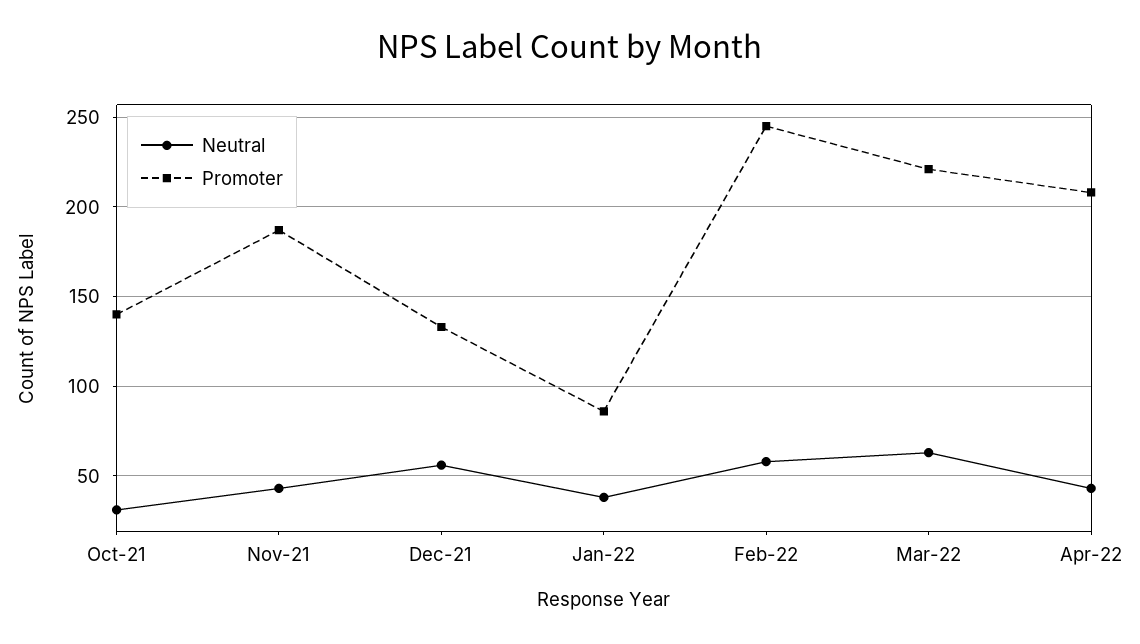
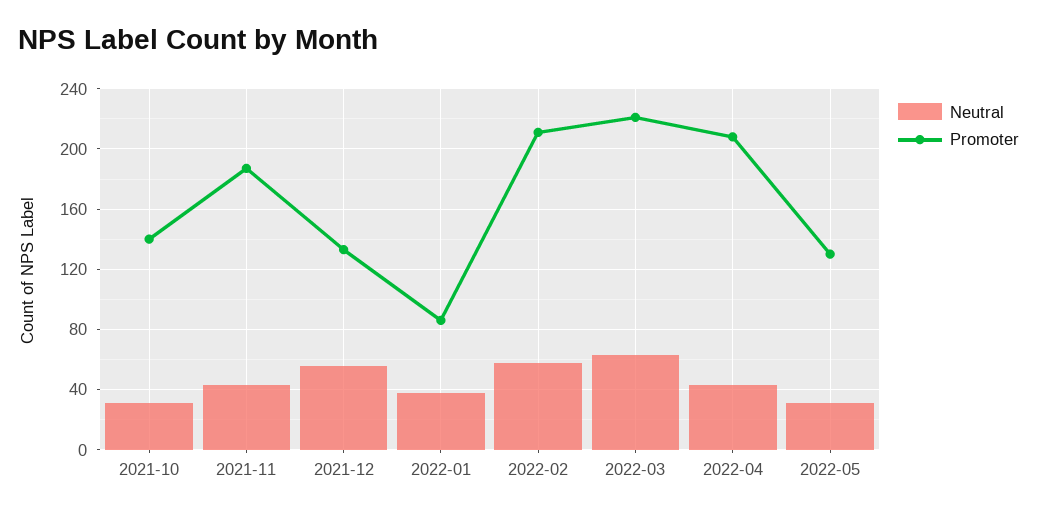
Promoter, Feb-22: 245 -> 210
Neutral, 2022-05: none -> 30
Promoter, 2022-05: none -> 130

